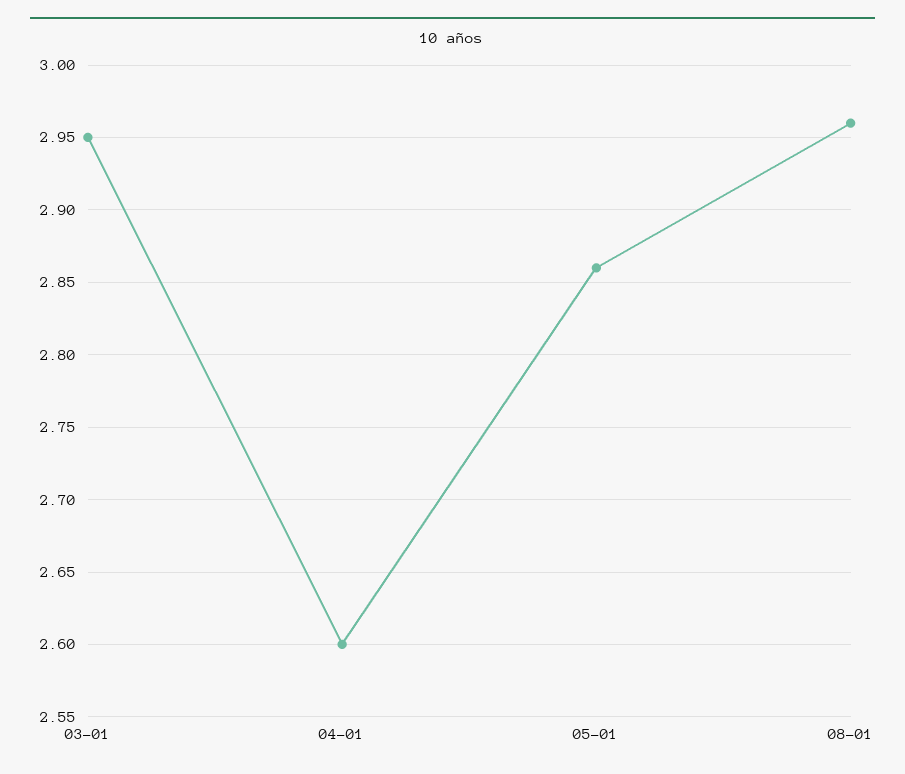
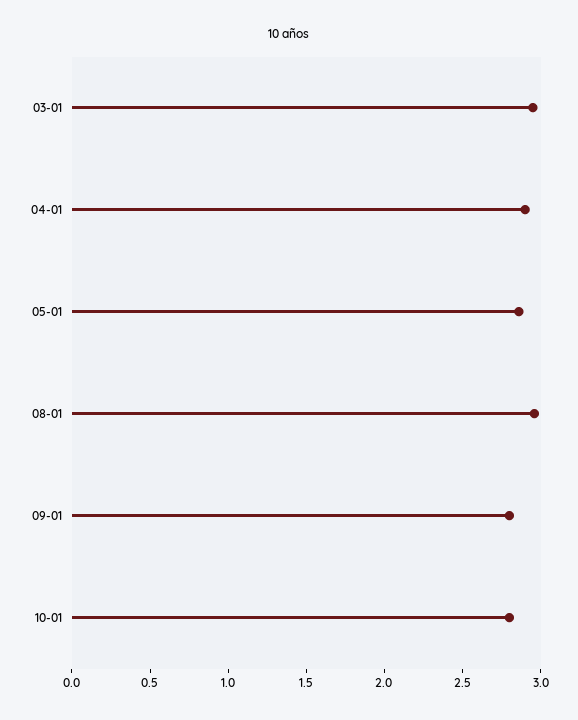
04-01: 2.6 -> 2.9
09-01: none -> 2.8
10-01: none -> 2.8

